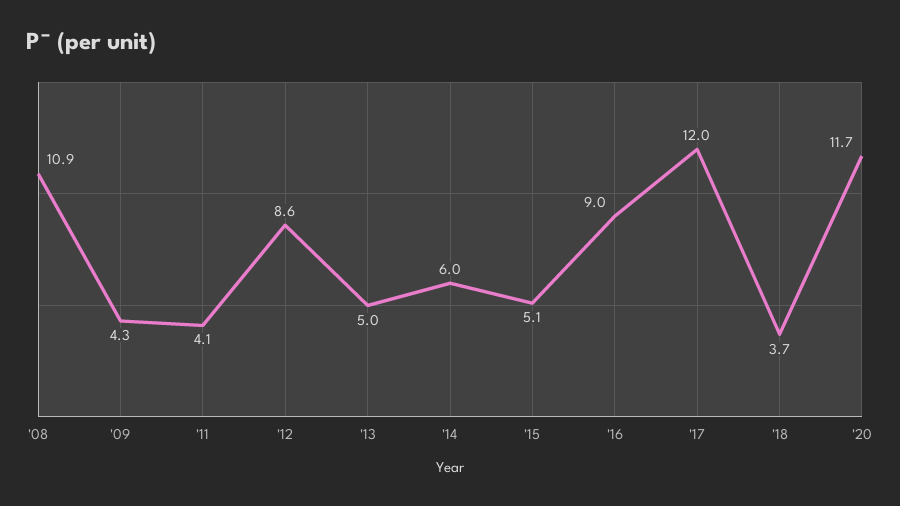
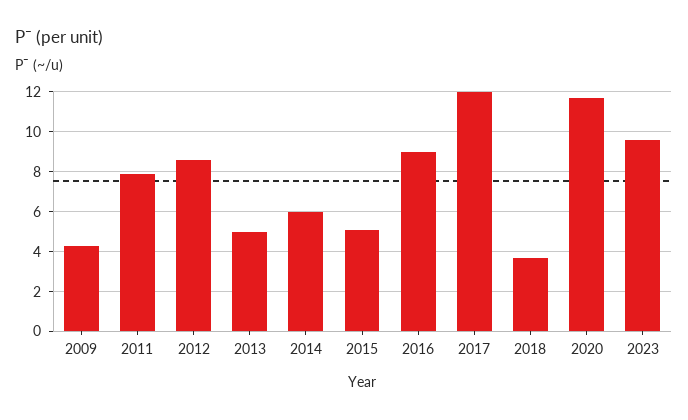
'08: 10.9 -> none
'11: 4.1 -> 8
2023: none -> 9.5

